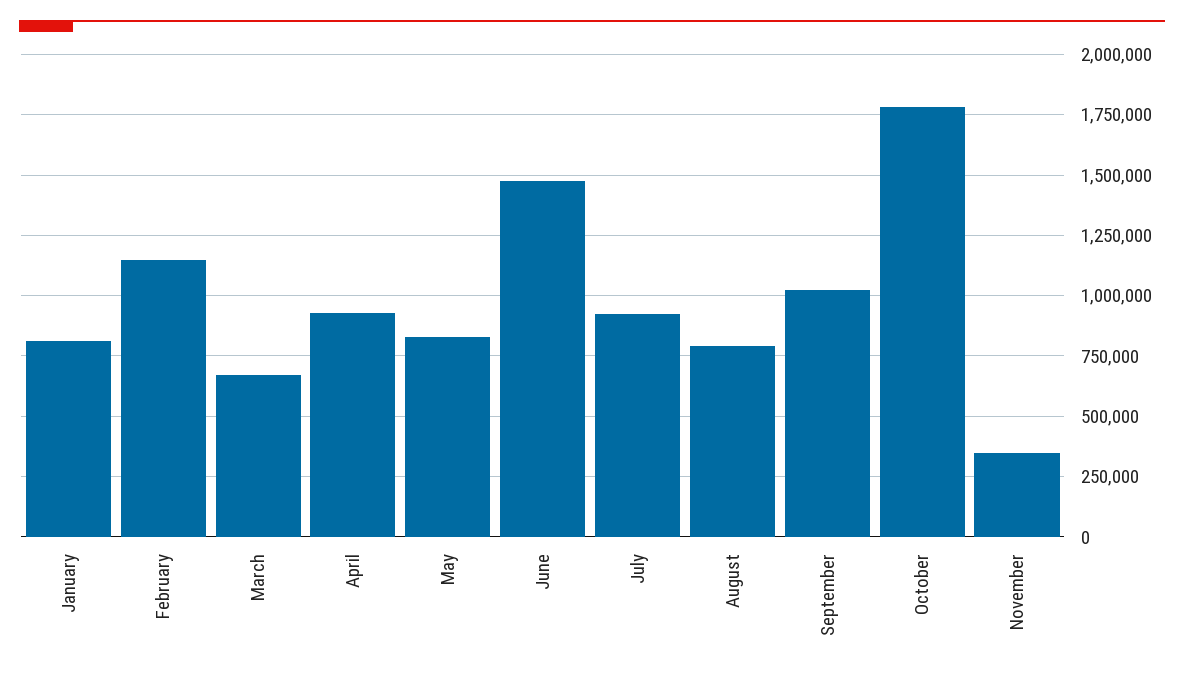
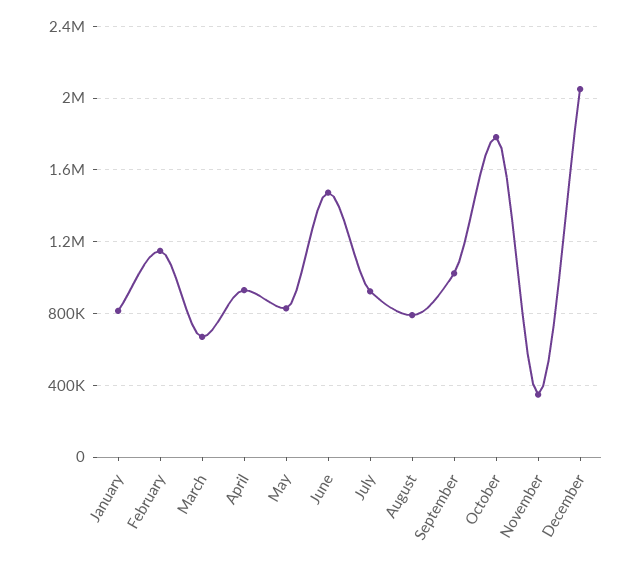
December: none -> 2050000

